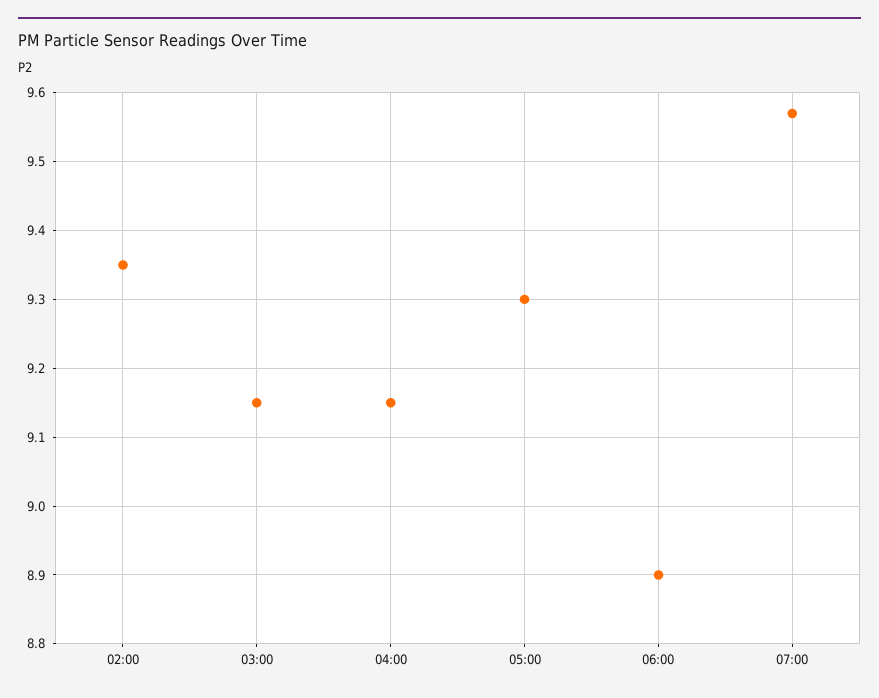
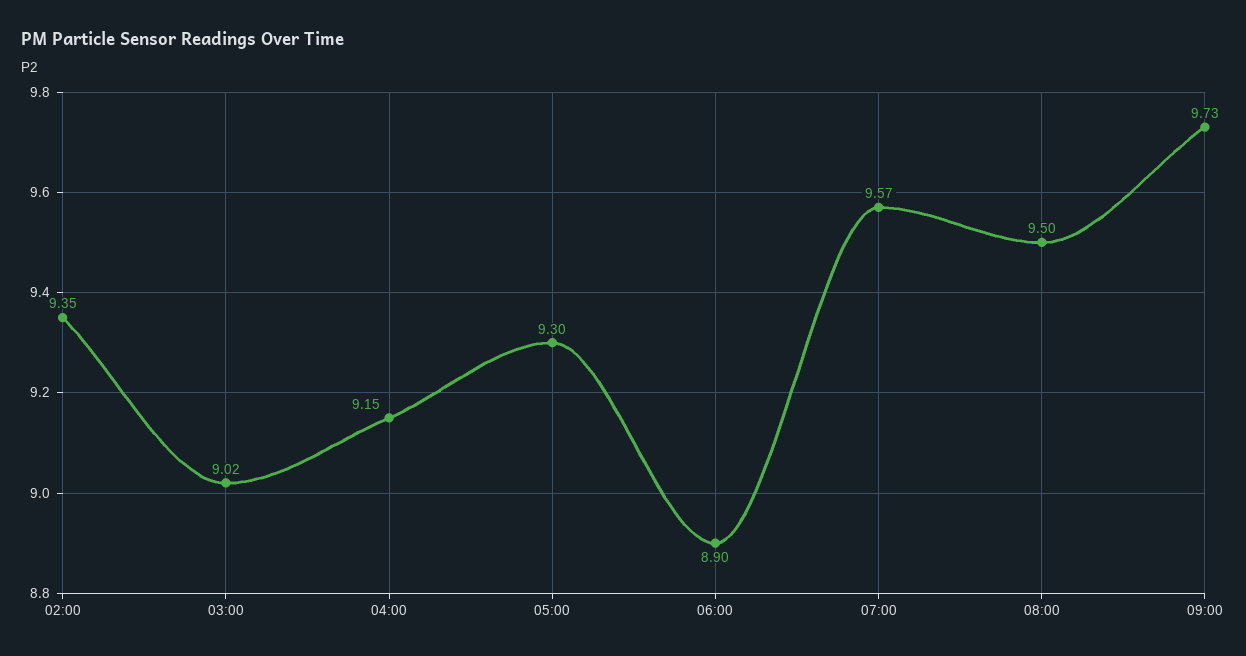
03:00: 9.15 -> 9.02
08:00: none -> 9.5
09:00: none -> 9.73

